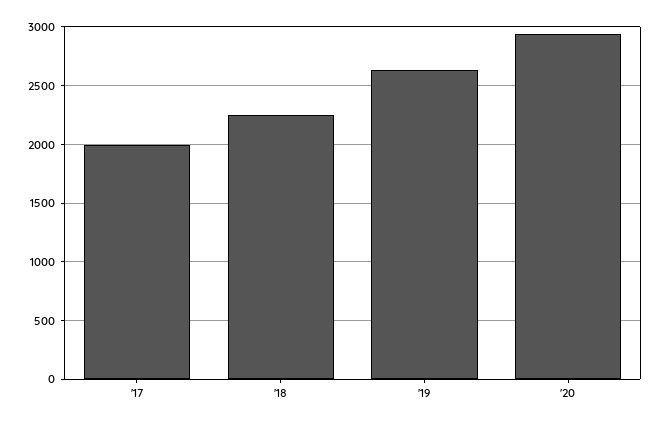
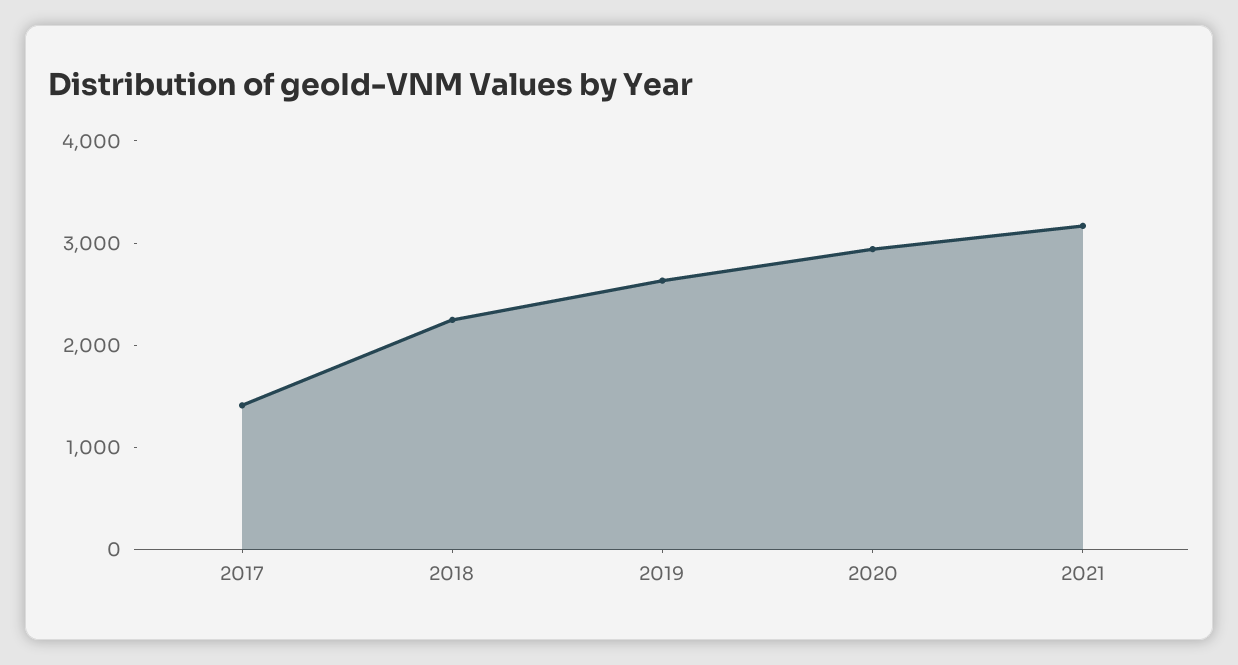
'17: 2000 -> 1400
2021: none -> 3200

